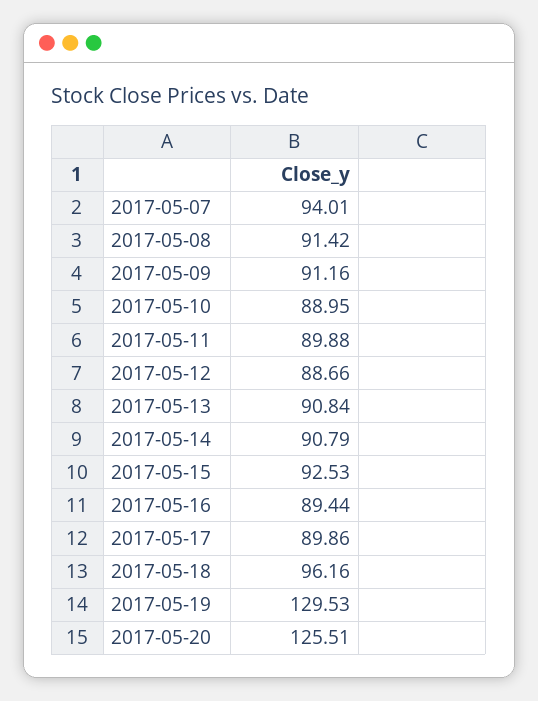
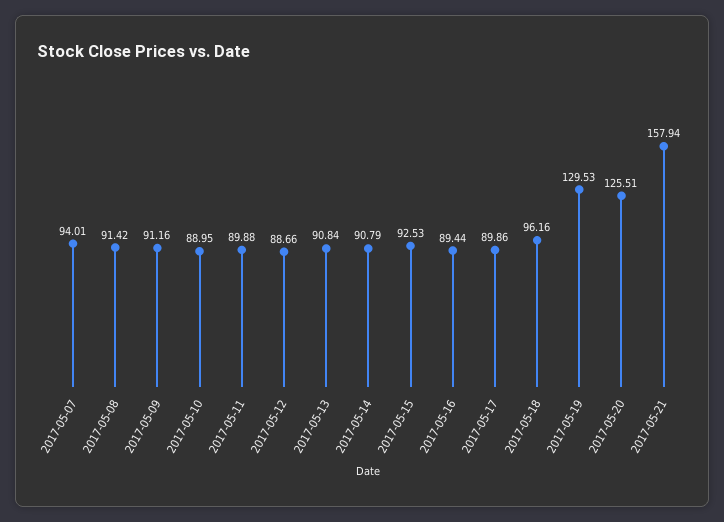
2017-05-21: none -> 157.94

